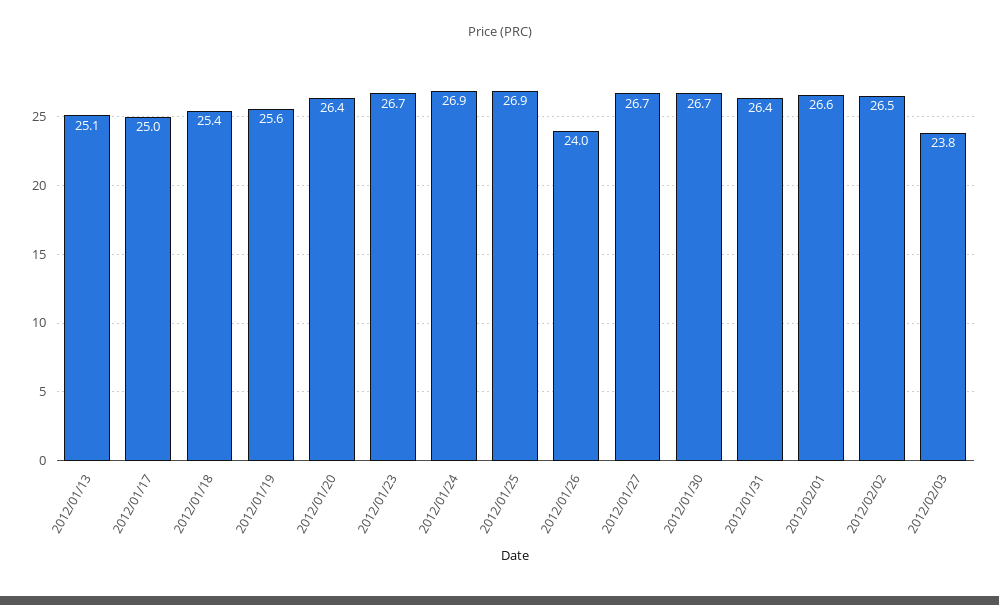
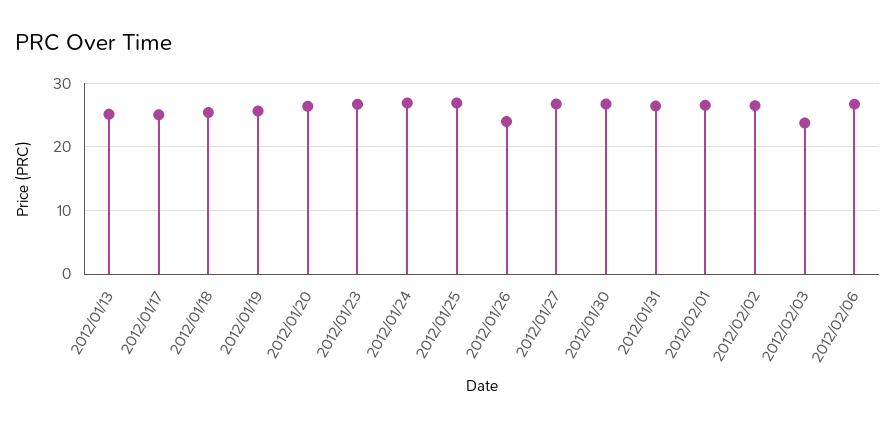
2012/02/06: none -> 27

